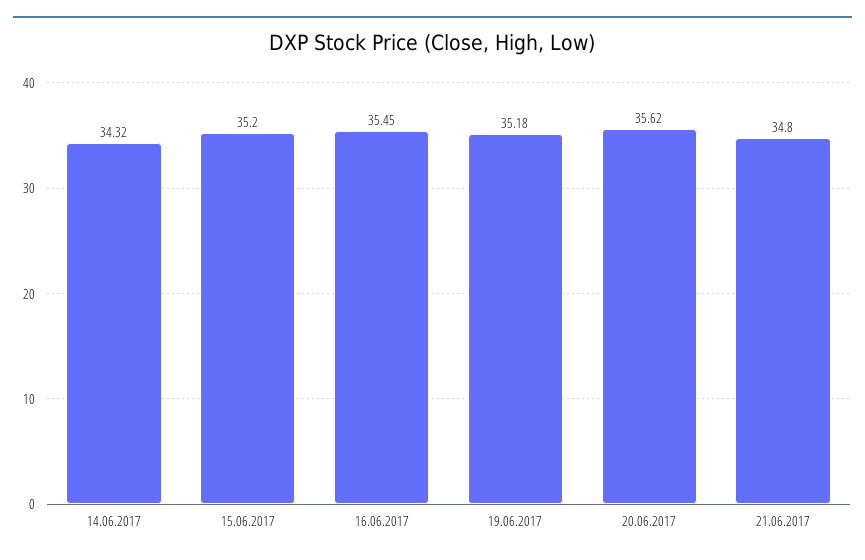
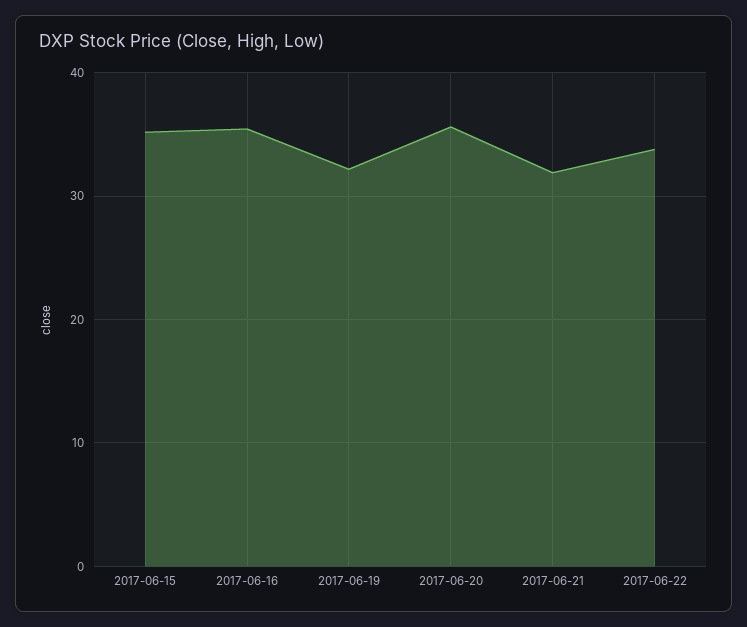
14.06.2017: 34.32 -> none
19.06.2017: 35.18 -> 32
21.06.2017: 34.8 -> 32
2017-06-22: none -> 34

